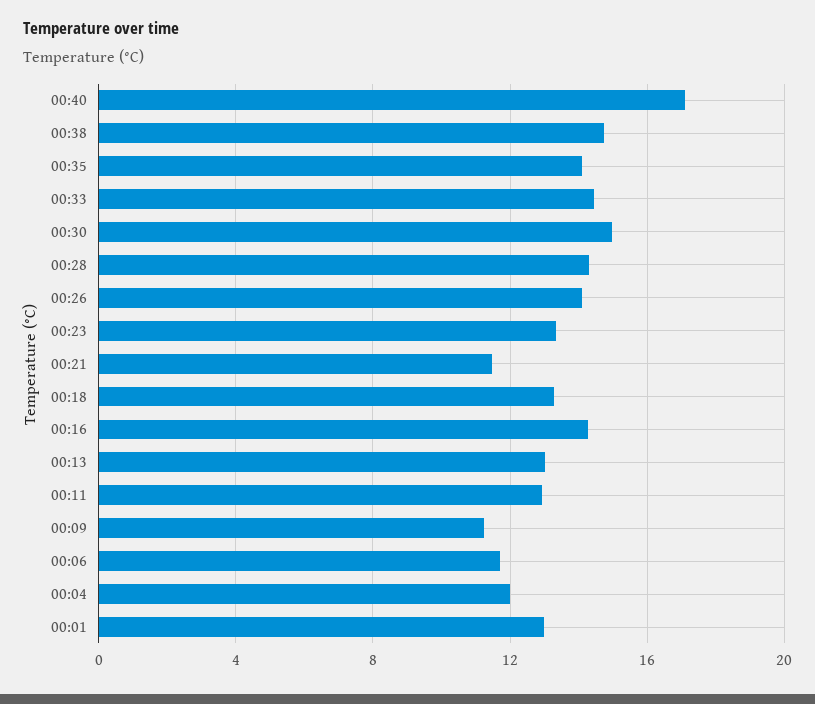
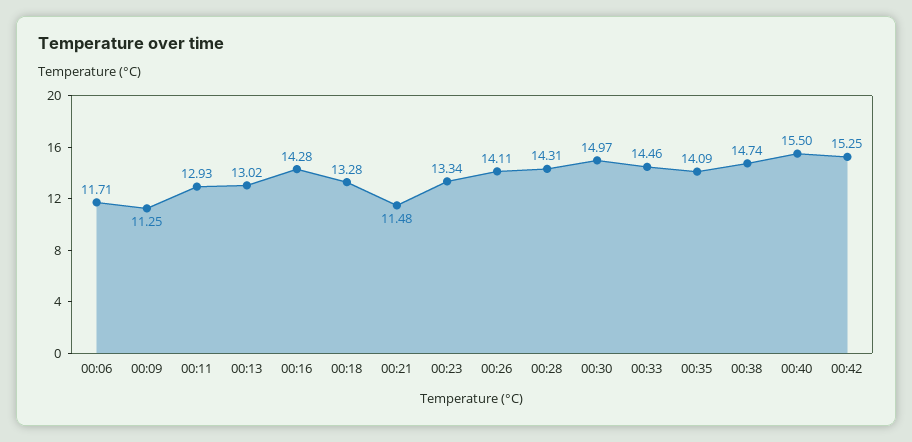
00:40: 17 -> 15.5
00:04: 12 -> none
00:01: 13 -> none
00:42: none -> 15.25

